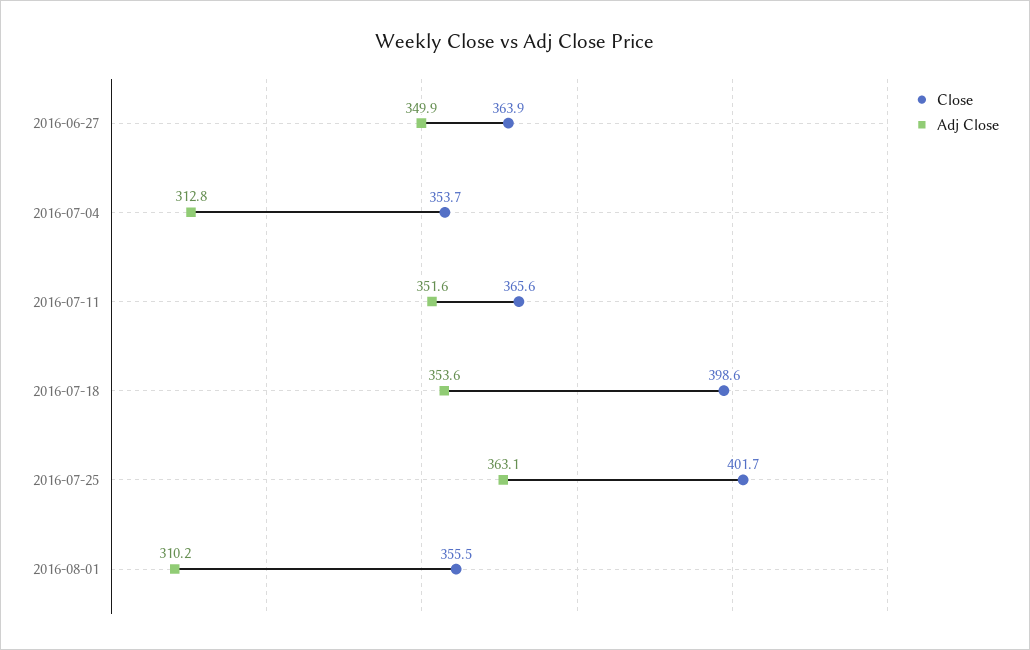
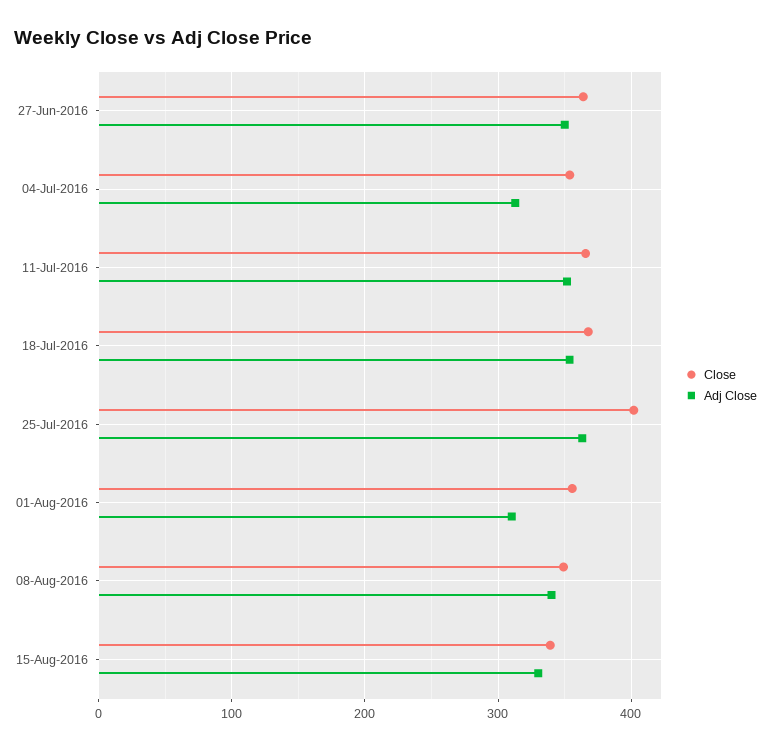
Close, 2016-07-18: 398.6 -> 370
Close, 08-Aug-2016: none -> 350
Adj Close, 08-Aug-2016: none -> 340
Close, 15-Aug-2016: none -> 340
Adj Close, 15-Aug-2016: none -> 330

